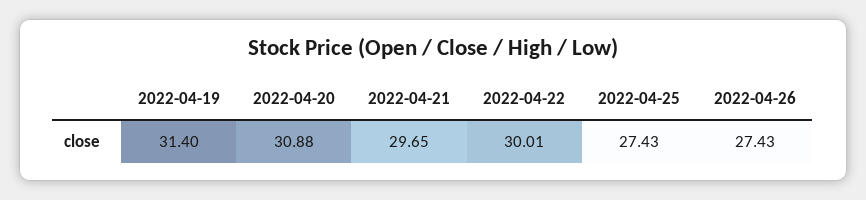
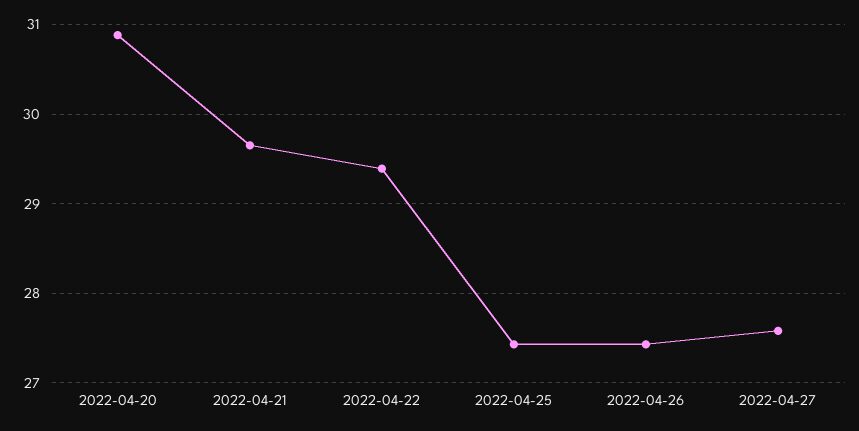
2022-04-19: 31.4 -> none
2022-04-22: 30.01 -> 29.4
2022-04-27: none -> 27.6

